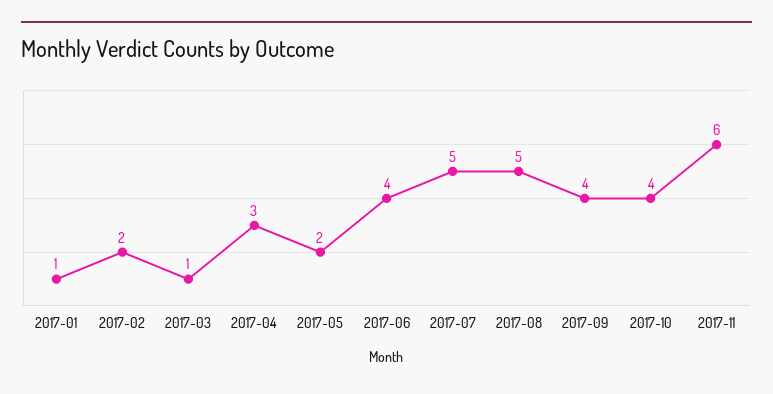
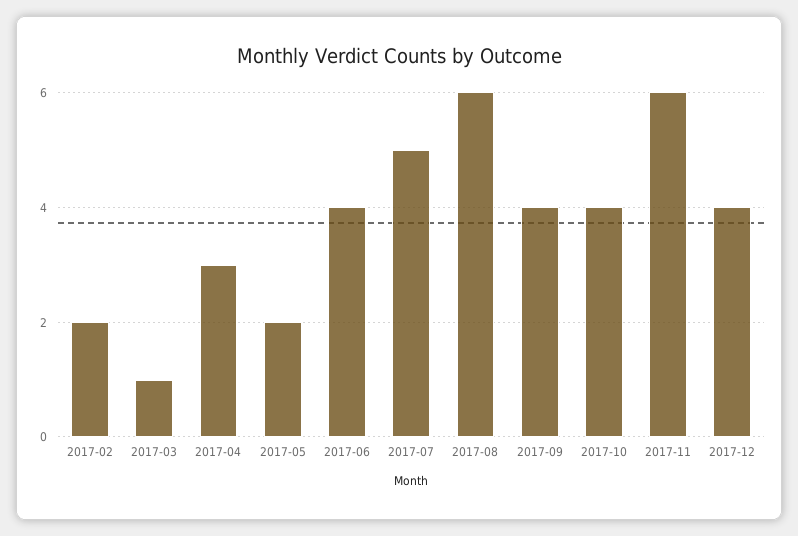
2017-01: 1 -> none
2017-08: 5 -> 6
2017-12: none -> 4

